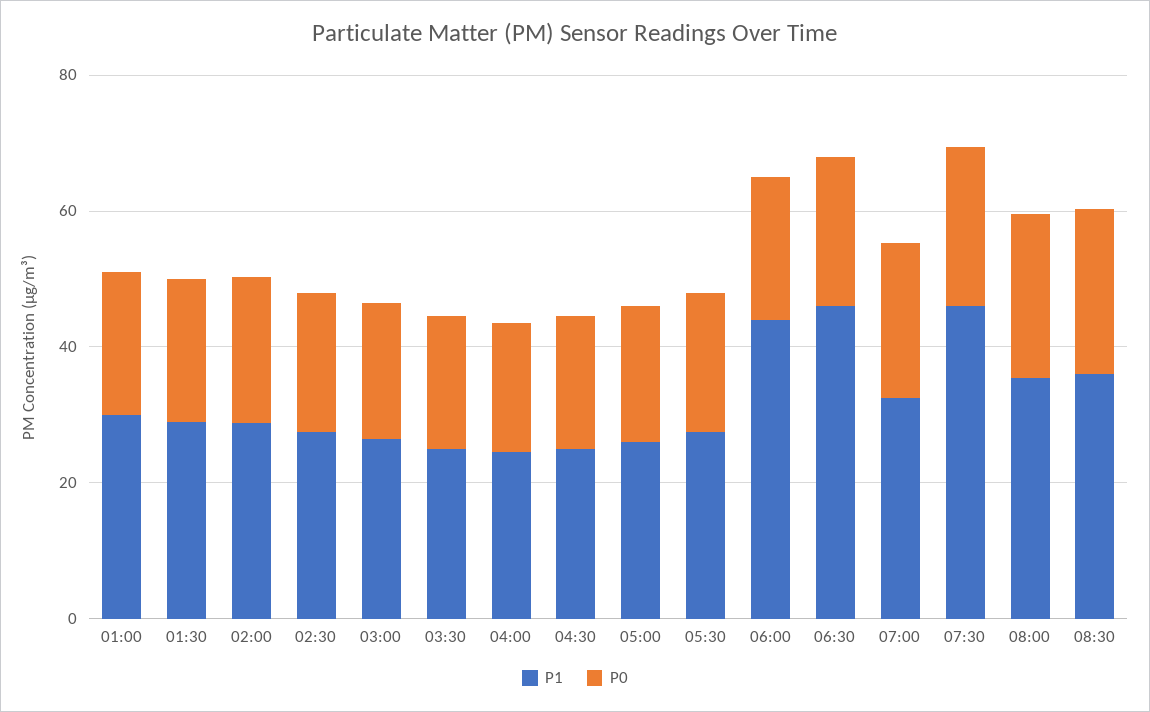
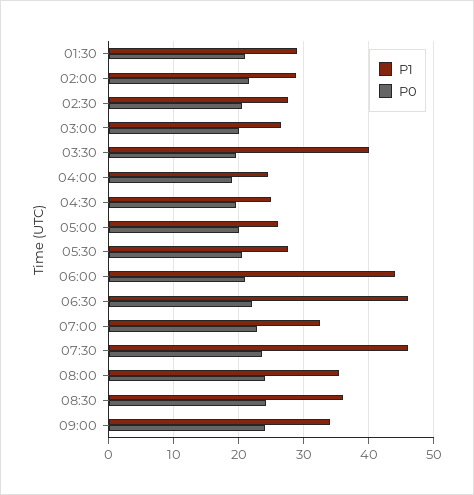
P1, 01:00: 30 -> none
P0, 01:00: 20 -> none
P1, 03:30: 25 -> 40
P1, 09:00: none -> 34
P0, 09:00: none -> 24

